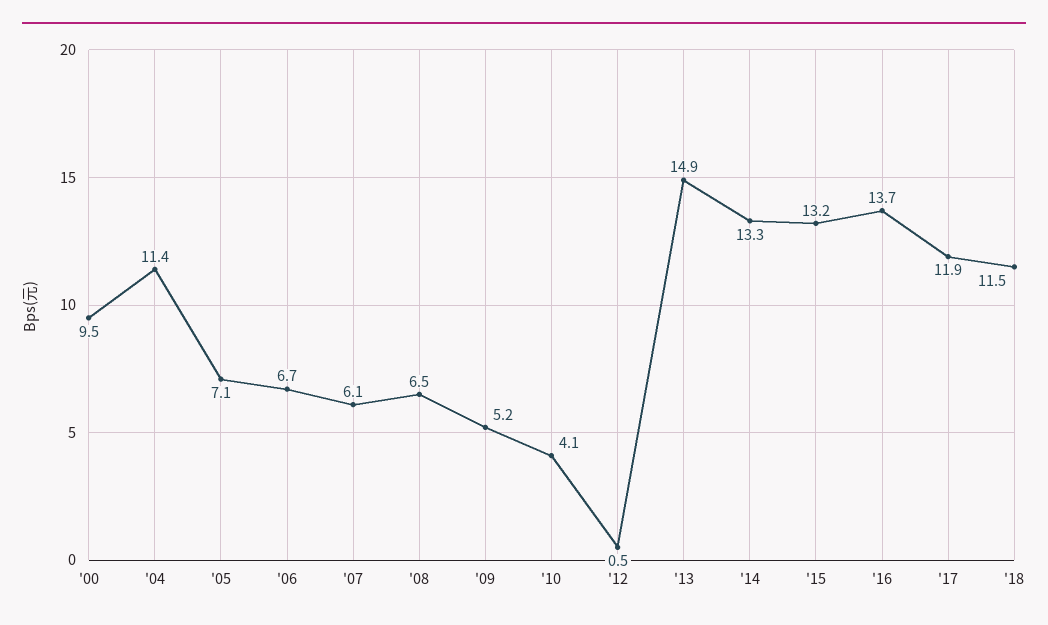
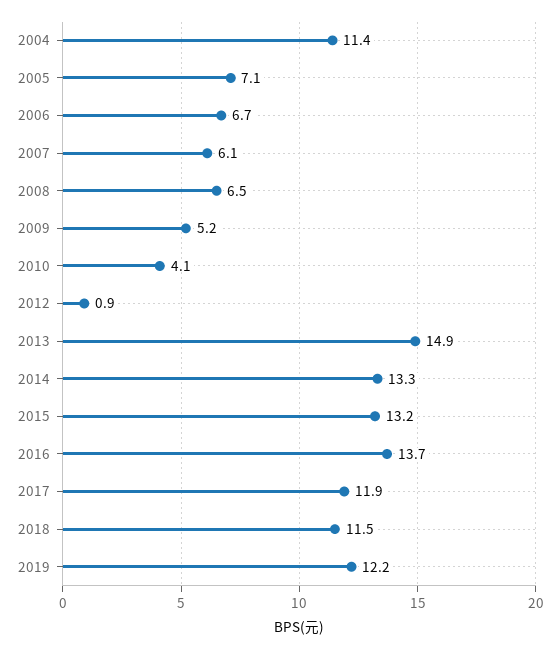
'00: 9.5 -> none
'12: 0.5 -> 0.9
2019: none -> 12.2

